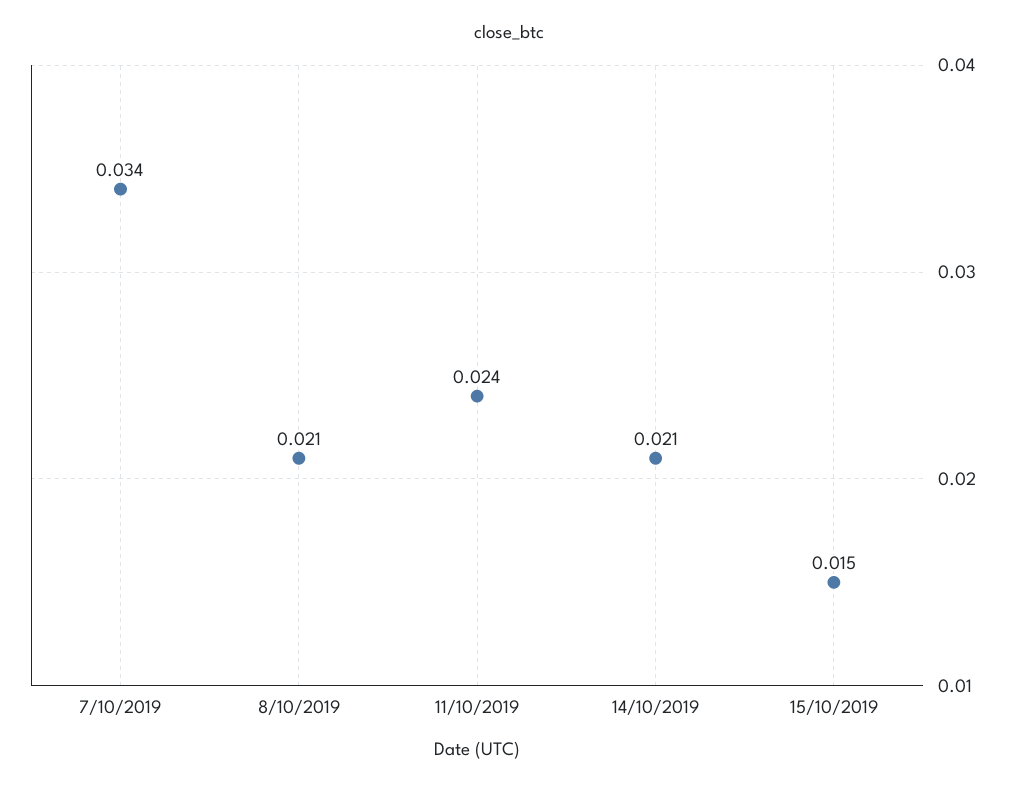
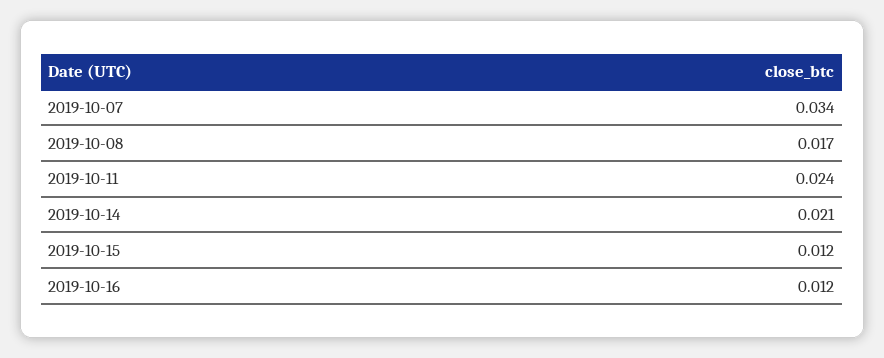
8/10/2019: 0.021 -> 0.017
15/10/2019: 0.015 -> 0.012
2019-10-16: none -> 0.012

